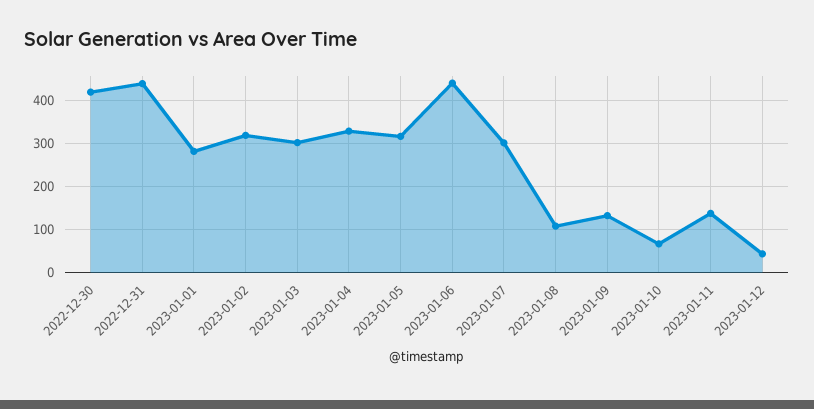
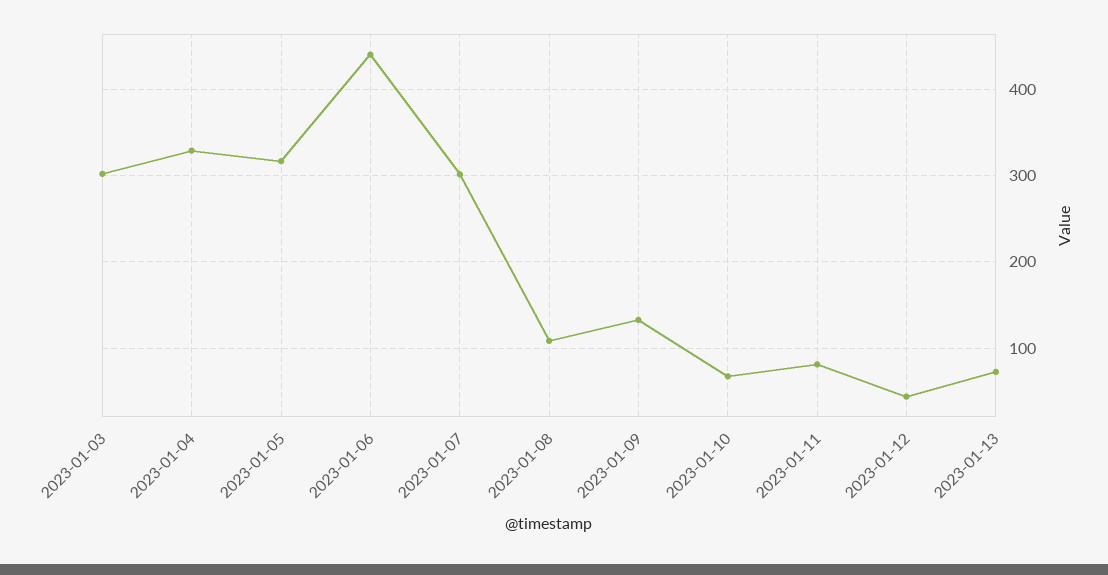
2022-12-30: 420 -> none
2022-12-31: 440 -> none
2023-01-01: 280 -> none
2023-01-02: 320 -> none
2023-01-11: 140 -> 80
2023-01-13: none -> 70

